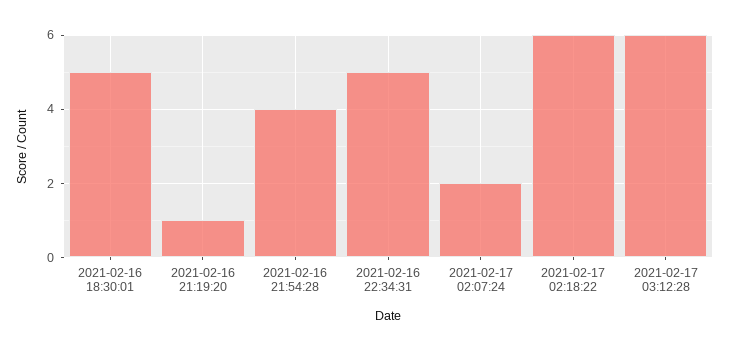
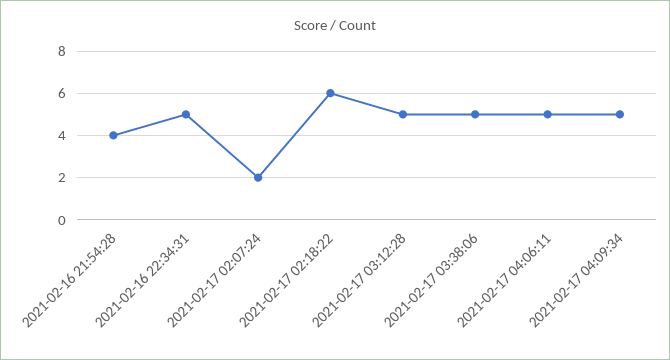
2021-02-16 18:30:01: 5 -> none
2021-02-16 21:19:20: 1 -> none
2021-02-17 03:12:28: 6 -> 5
2021-02-17 03:38:06: none -> 5
2021-02-17 04:06:11: none -> 5
2021-02-17 04:09:34: none -> 5

